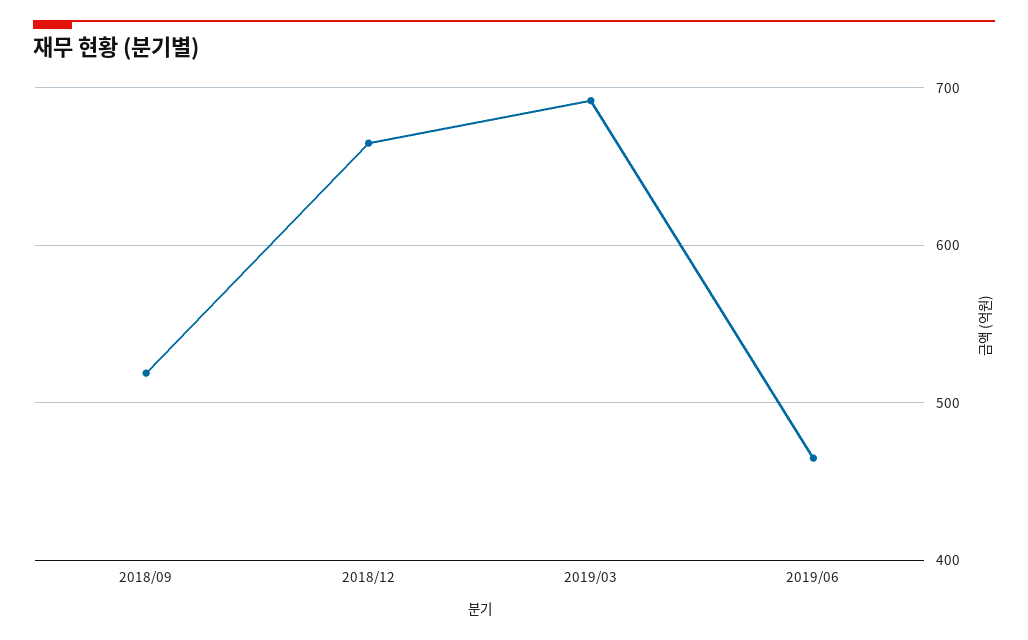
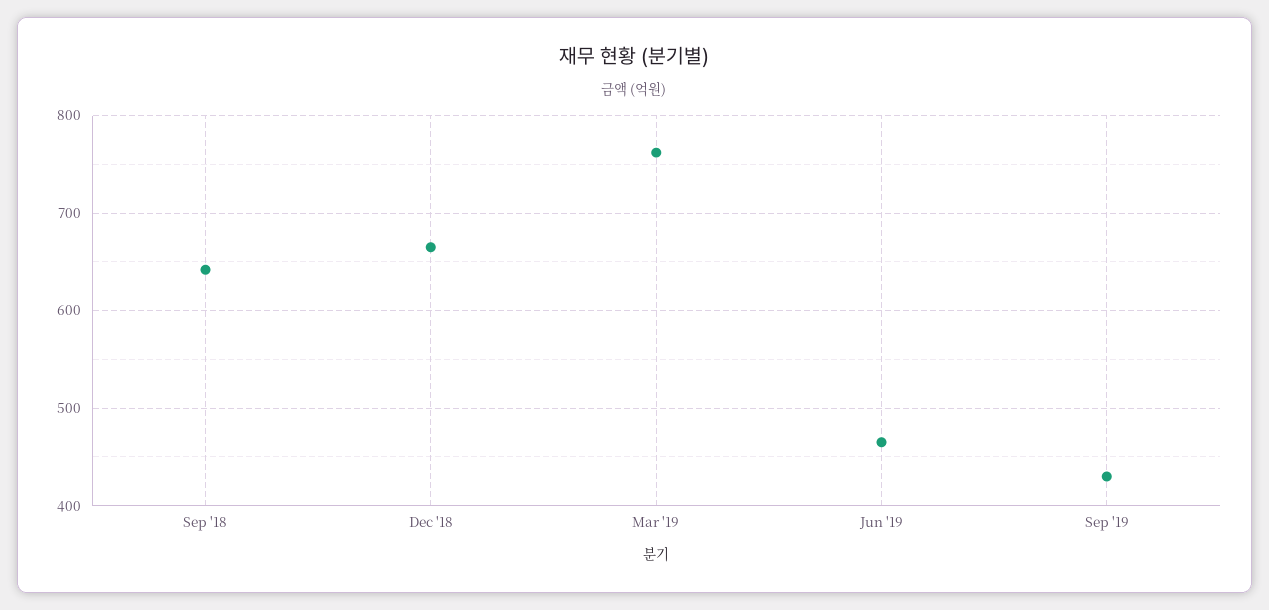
2018/09: 520 -> 640
2019/03: 690 -> 760
Sep '19: none -> 430

